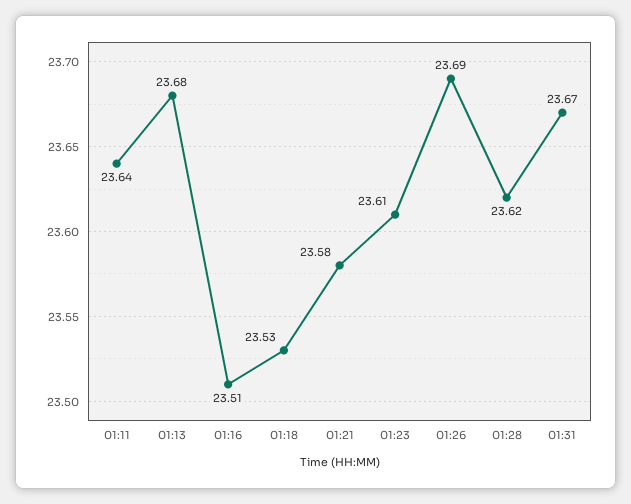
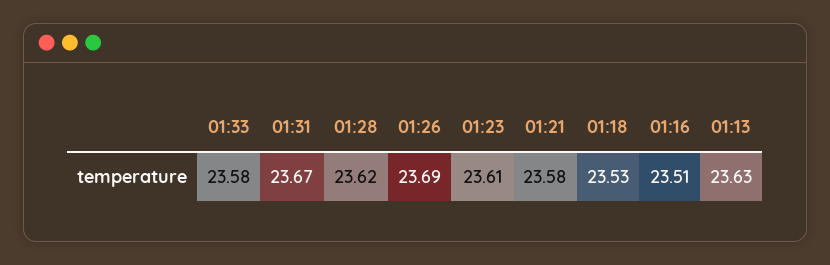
01:11: 23.64 -> none
01:13: 23.68 -> 23.63
01:33: none -> 23.58

